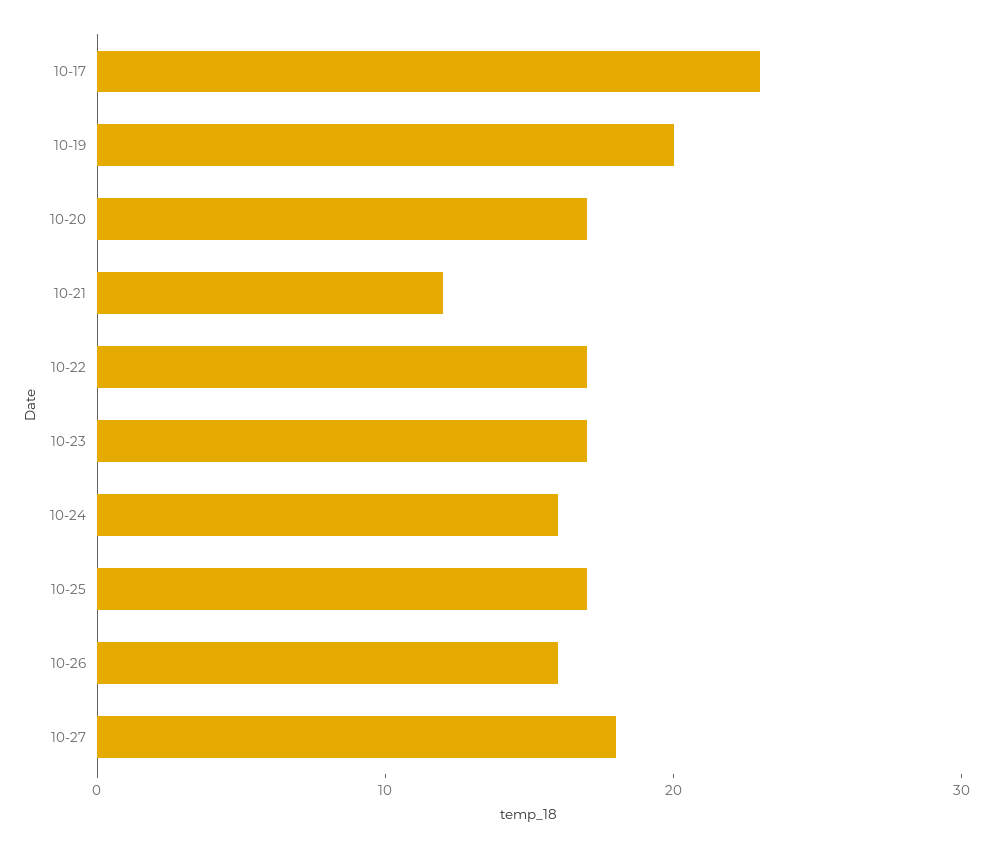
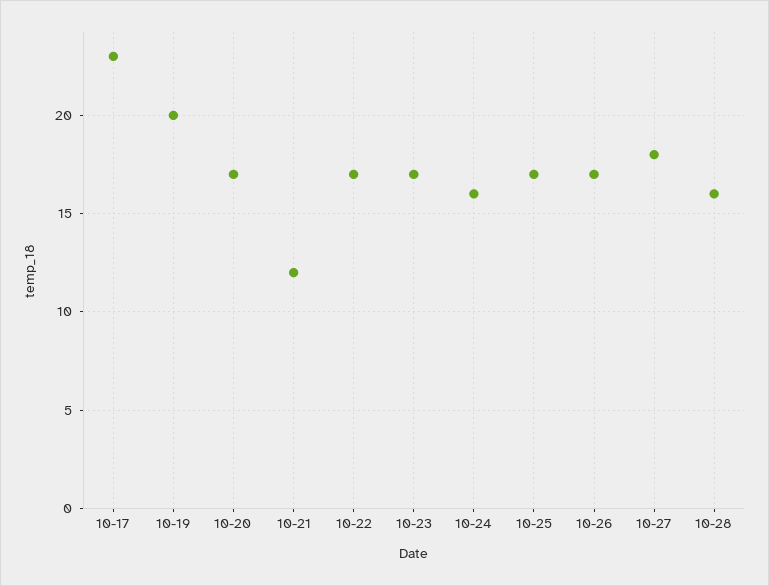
10-26: 16 -> 17
10-28: none -> 16

